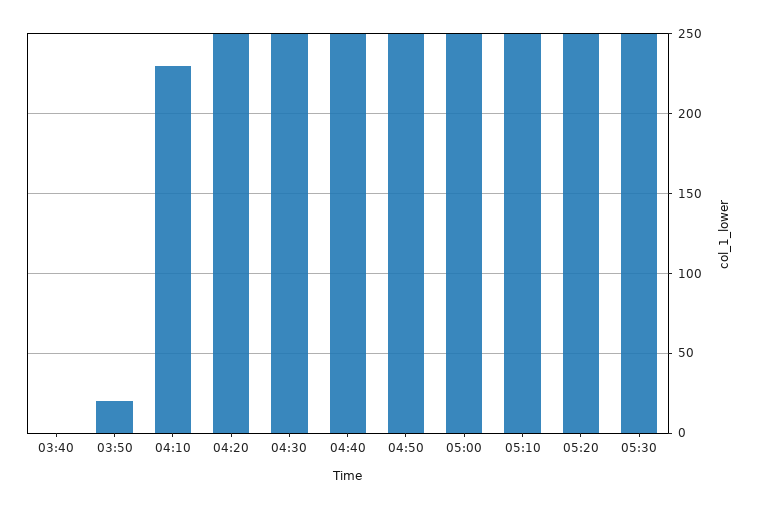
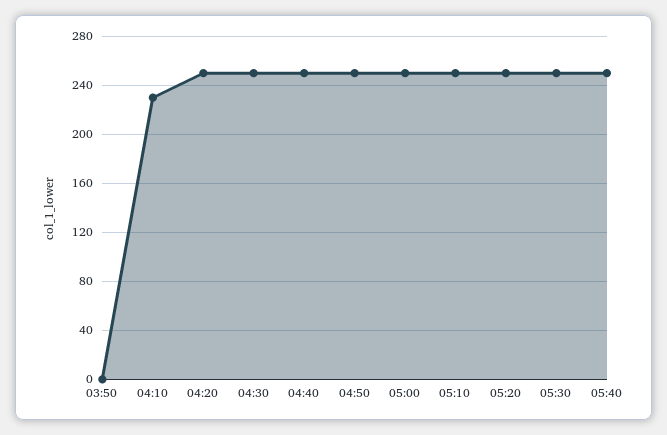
03:40: 0 -> none
03:50: 20 -> 0
05:40: none -> 250

